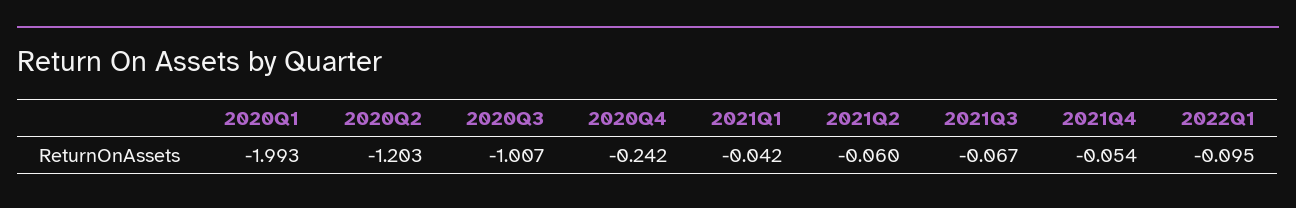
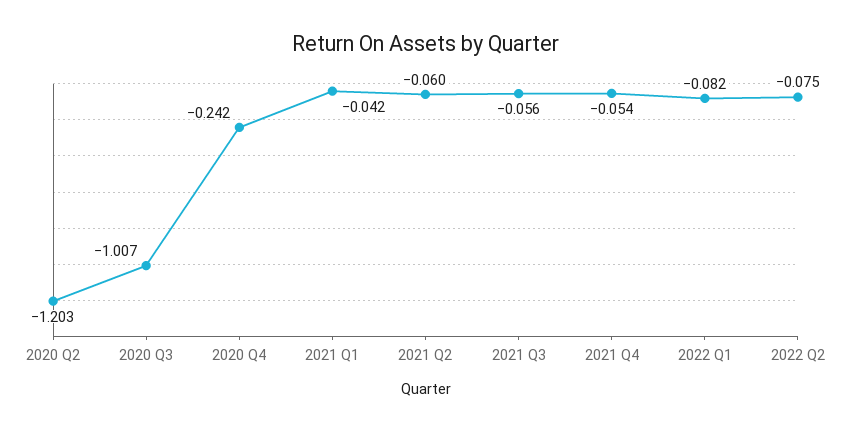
2020Q1: -1.993 -> none
2021Q3: -0.067 -> -0.056
2022Q1: -0.095 -> -0.082
2022 Q2: none -> -0.075

